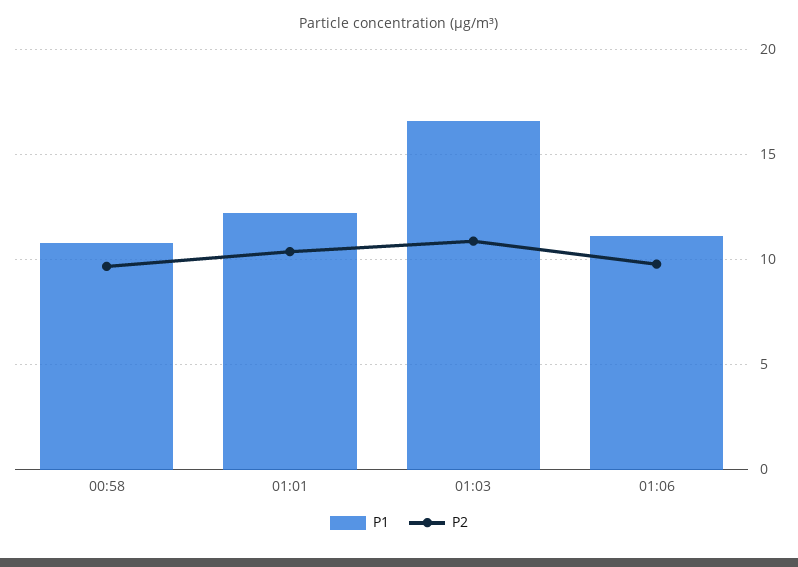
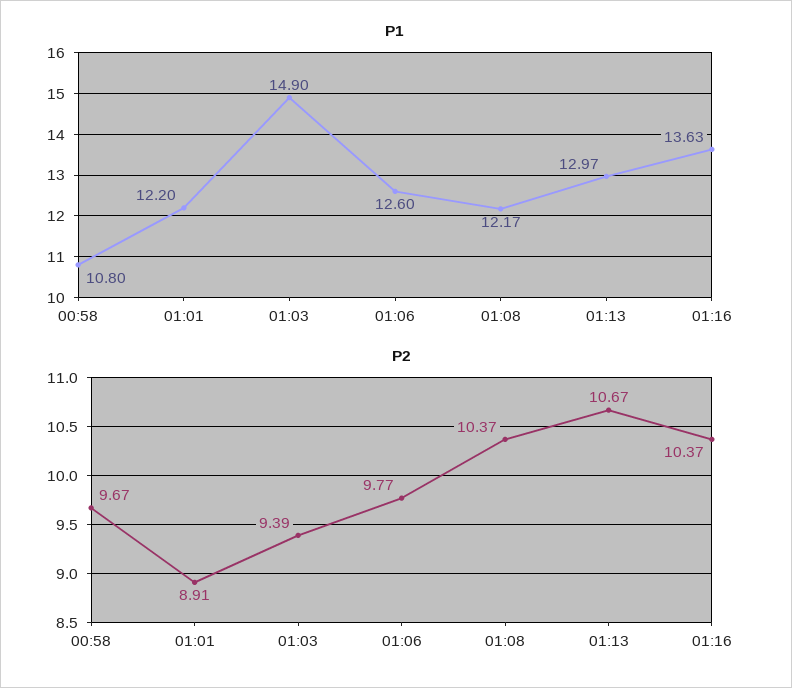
P2, 01:01: 10.5 -> 8.91
P1, 01:03: 16.5 -> 14.9
P2, 01:03: 11 -> 9.39
P1, 01:06: 11 -> 12.6
P1, 01:08: none -> 12.17
P1, 01:13: none -> 12.97
P1, 01:16: none -> 13.63
P2, 01:08: none -> 10.37
P2, 01:13: none -> 10.67
P2, 01:16: none -> 10.37

